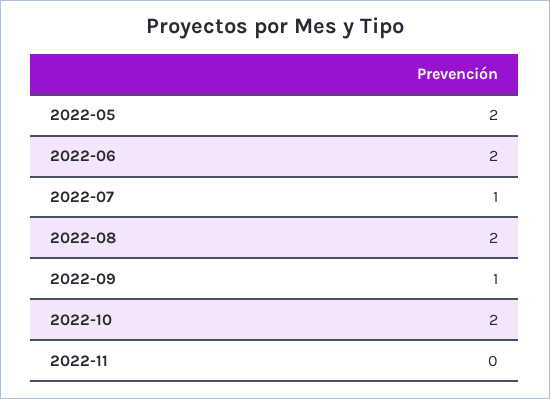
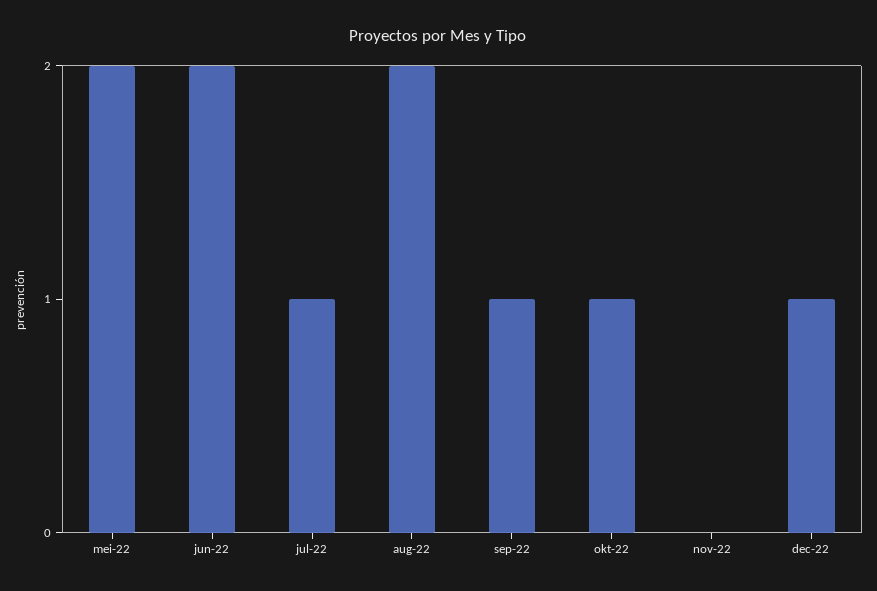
2022-10: 2 -> 1
dec-22: none -> 1

